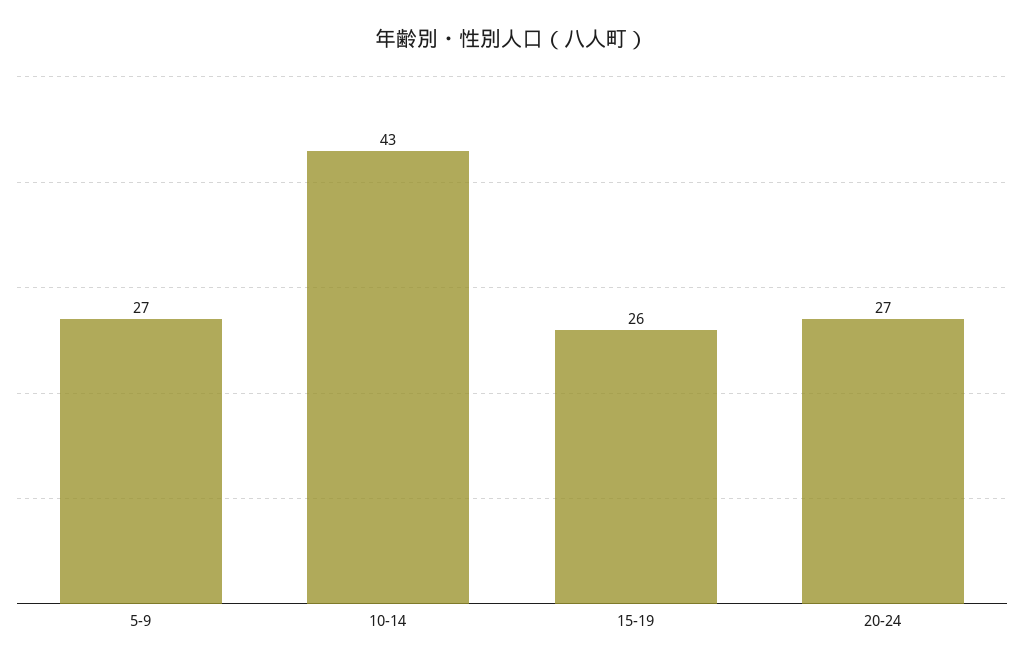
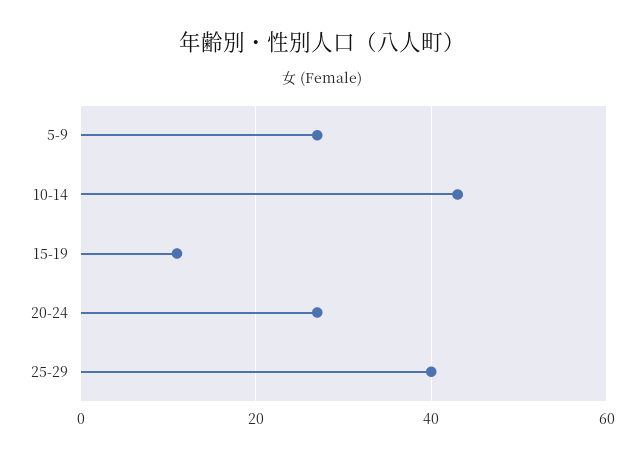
15-19: 26 -> 10
25-29: none -> 40

